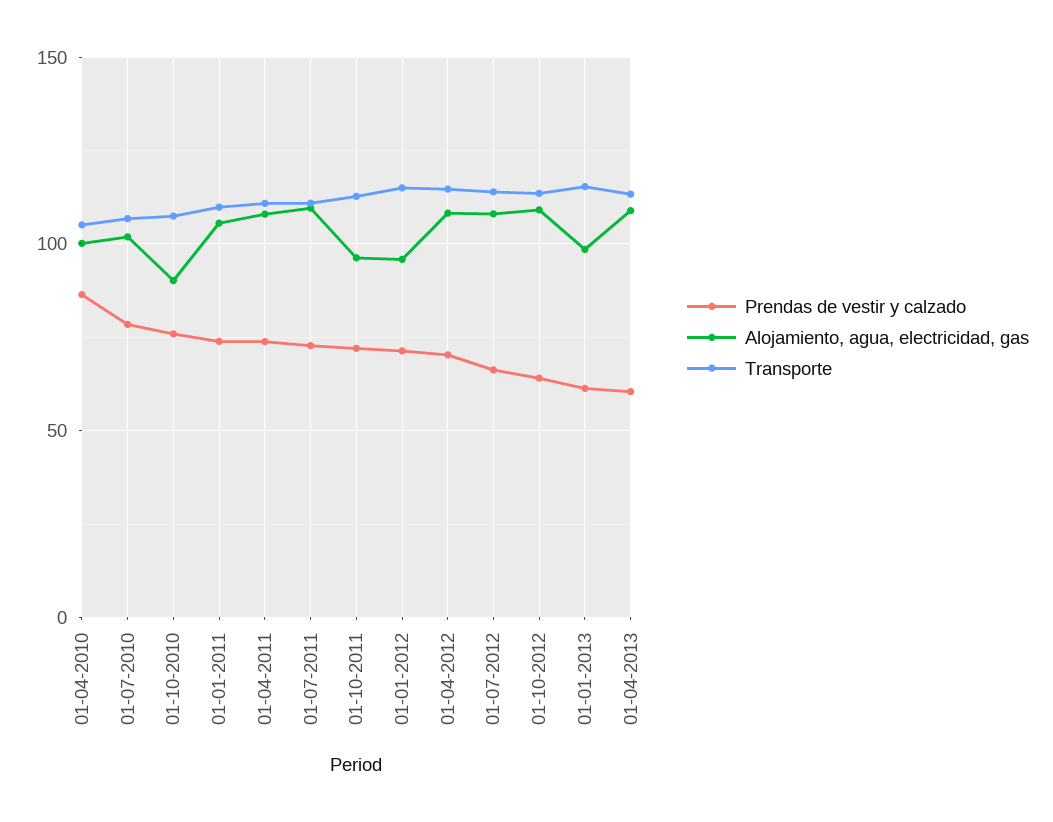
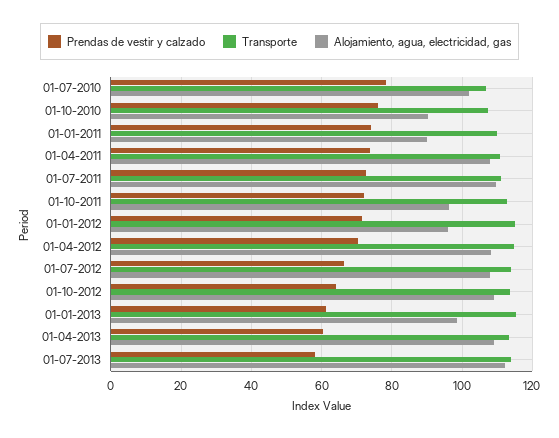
Prendas de vestir y calzado, 01-04-2010: 85 -> none
Alojamiento, agua, electricidad, gas, 01-04-2010: 100 -> none
Transporte, 01-04-2010: 105 -> none
Alojamiento, agua, electricidad, gas, 01-01-2011: 105 -> 90
Prendas de vestir y calzado, 01-07-2013: none -> 58
Transporte, 01-07-2013: none -> 114
Alojamiento, agua, electricidad, gas, 01-07-2013: none -> 112

